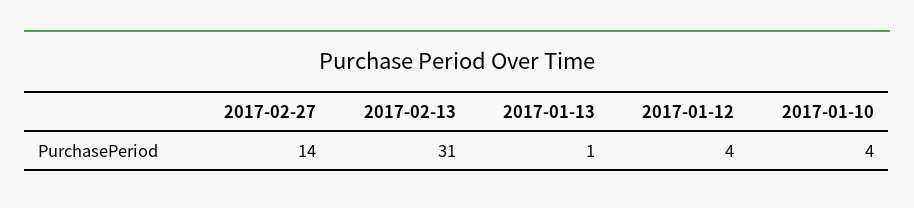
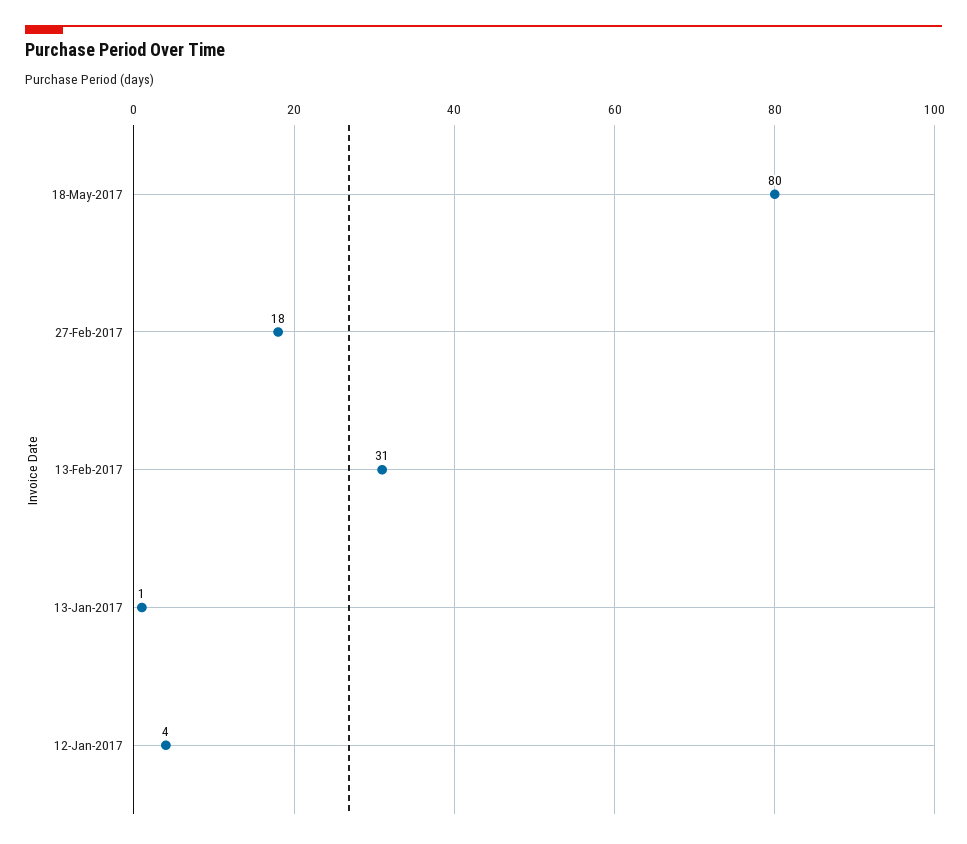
2017-02-27: 14 -> 18
2017-01-10: 4 -> none
18-May-2017: none -> 80

